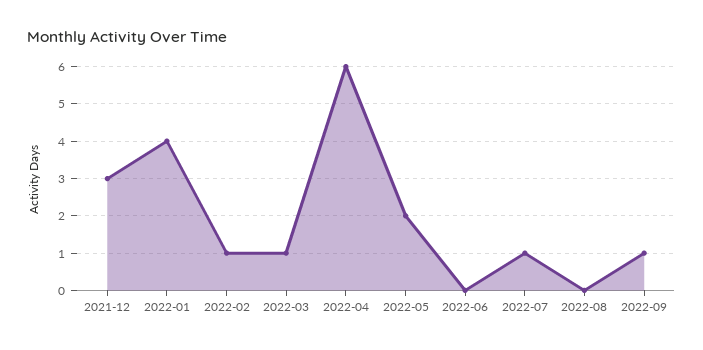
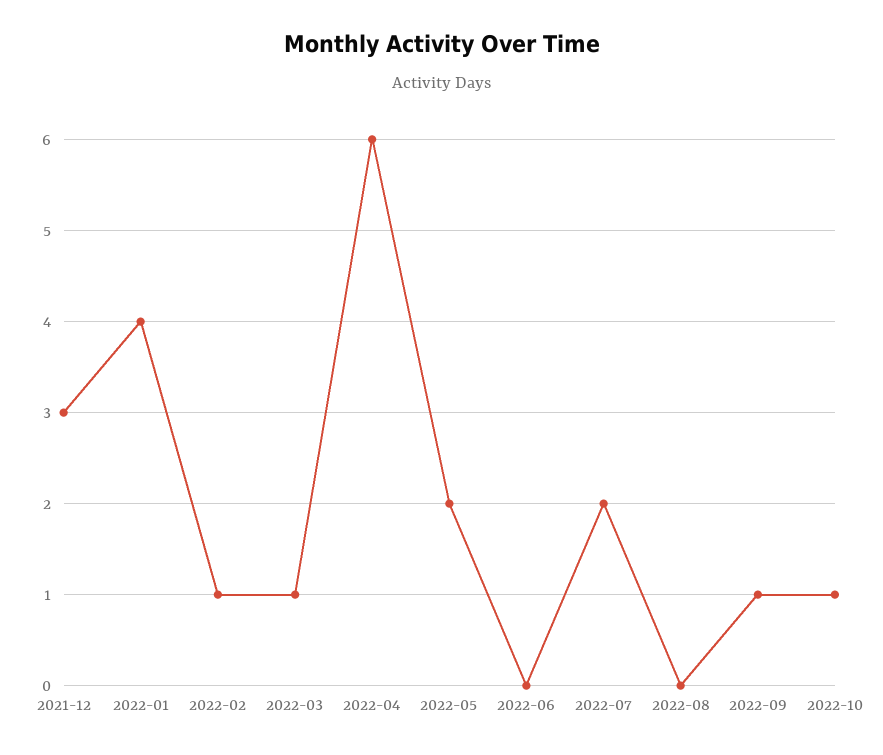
2022-07: 1 -> 2
2022-10: none -> 1

